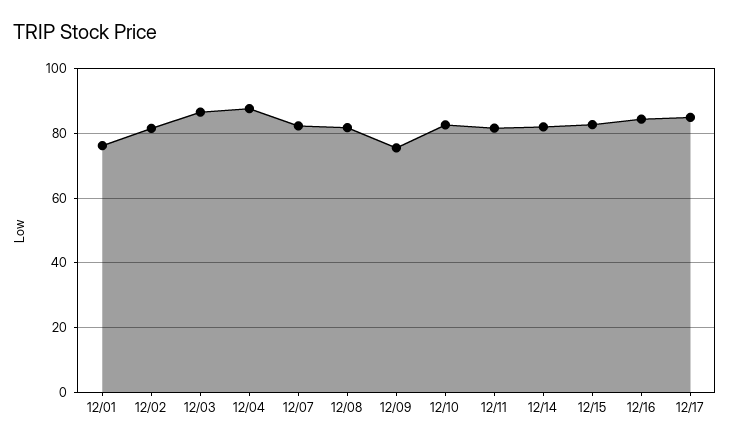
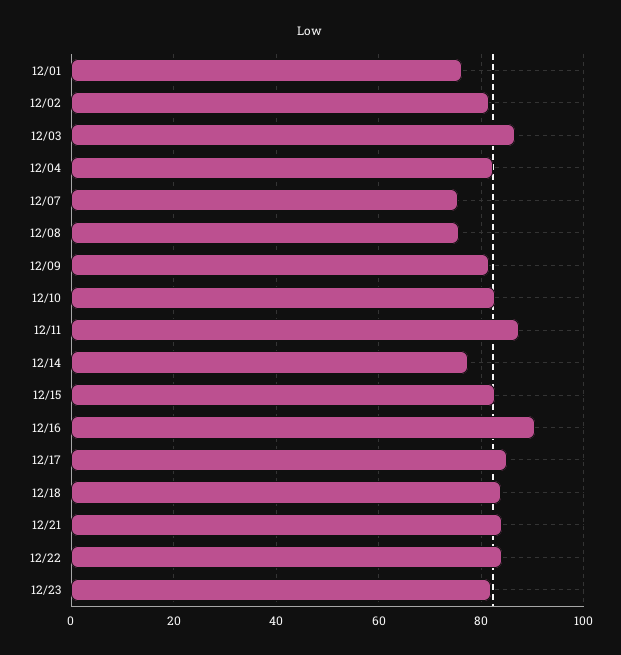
12/04: 88 -> 82
12/07: 82 -> 76
12/08: 82 -> 76
12/09: 76 -> 82
12/11: 82 -> 88
12/14: 82 -> 78
12/16: 84 -> 90
12/18: none -> 84
12/21: none -> 84
12/22: none -> 84
12/23: none -> 82

